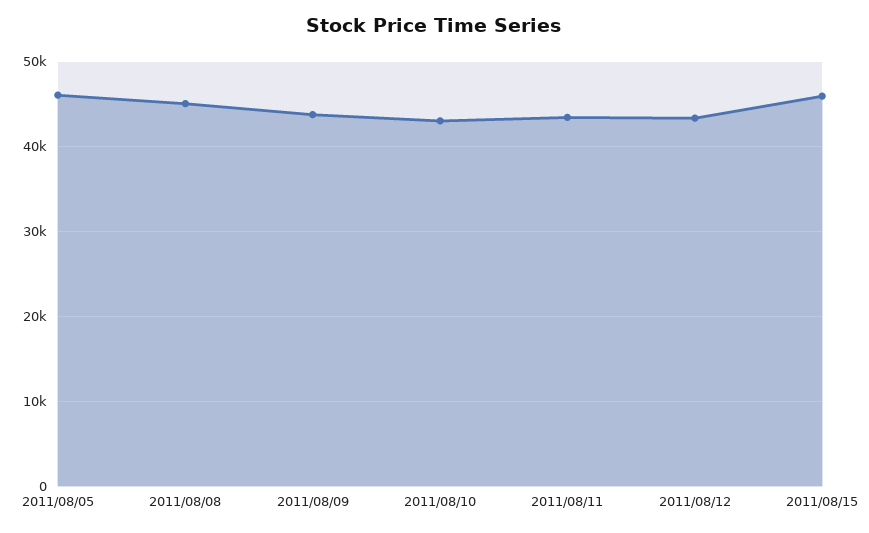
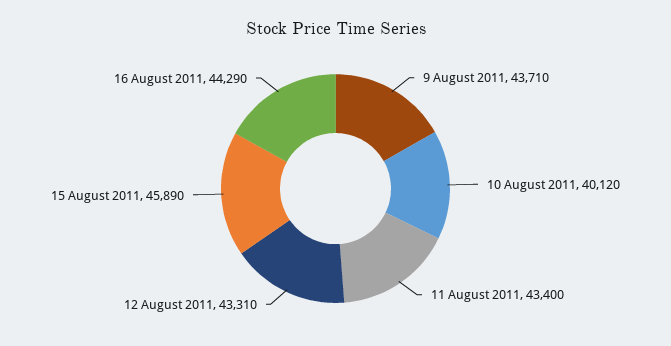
2011/08/05: 46000 -> none
2011/08/08: 45000 -> none
2011/08/10: 43000 -> 40120
16 August 2011: none -> 44290

